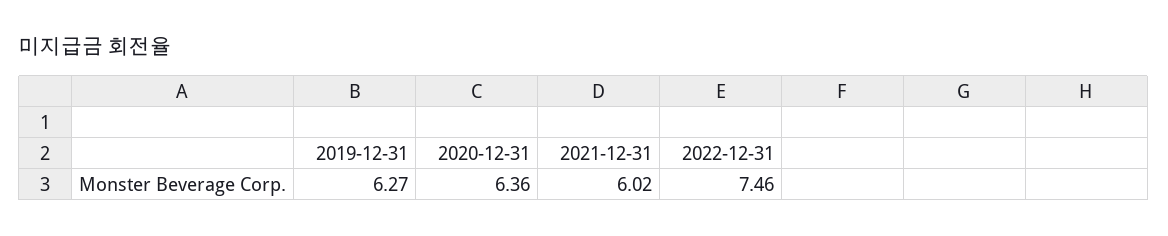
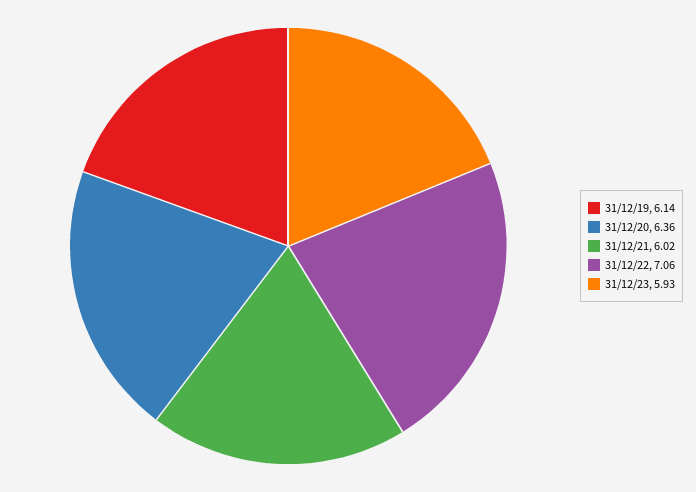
2019-12-31: 6.27 -> 6.14
2022-12-31: 7.46 -> 7.06
31/12/23: none -> 5.93

